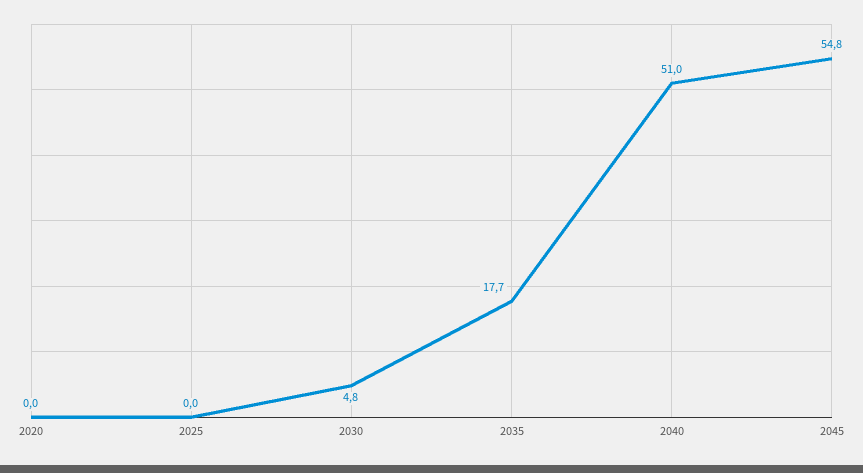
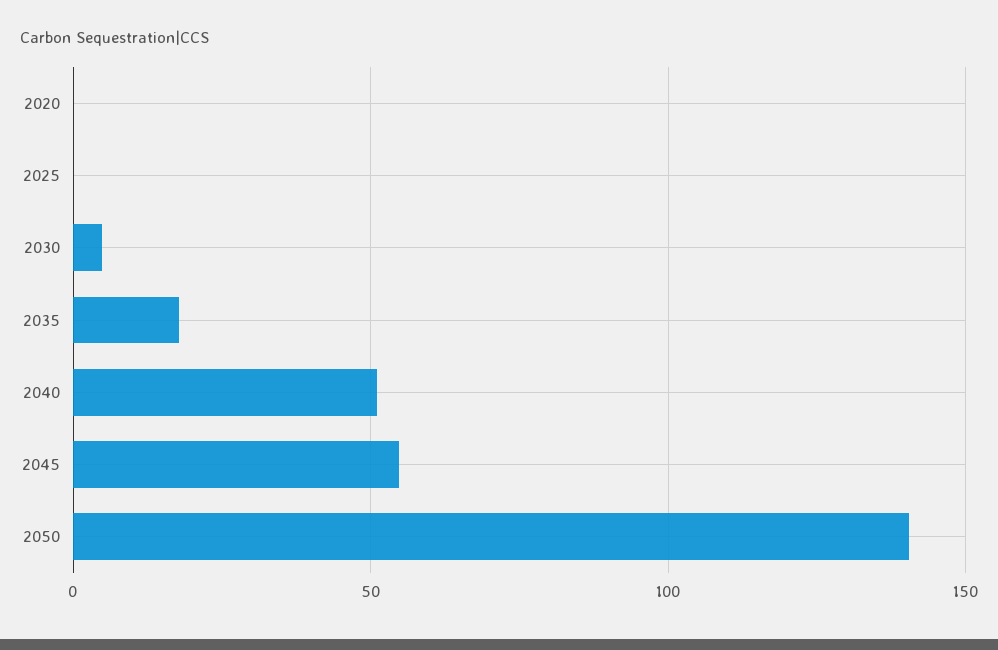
2050: none -> 140

